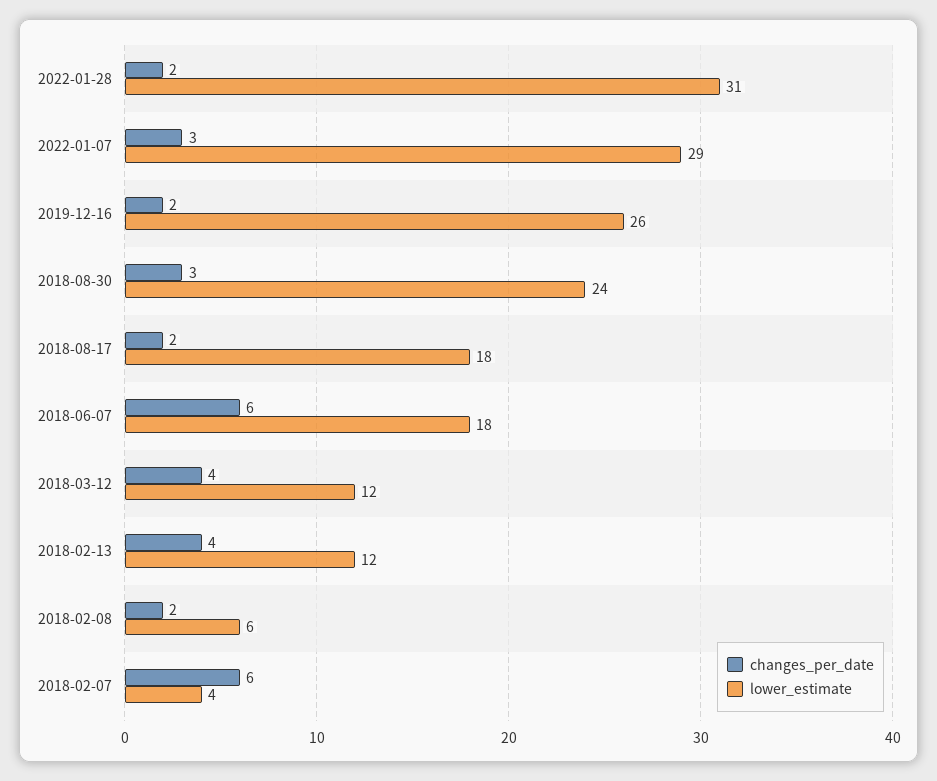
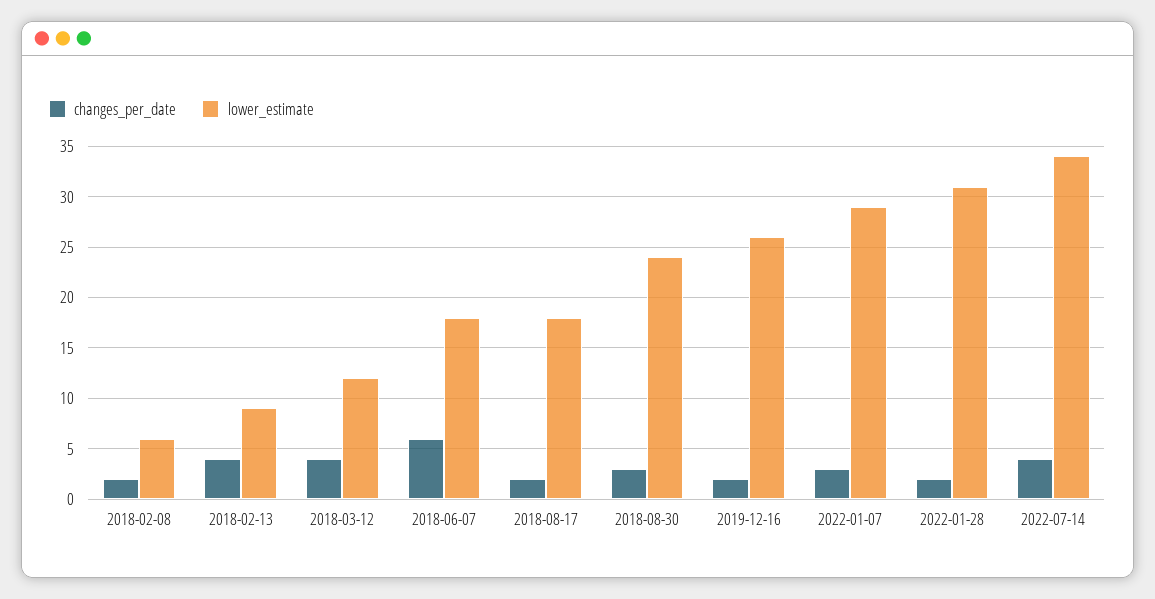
lower_estimate, 2018-02-13: 12 -> 9
changes_per_date, 2018-02-07: 6 -> none
lower_estimate, 2018-02-07: 4 -> none
changes_per_date, 2022-07-14: none -> 4
lower_estimate, 2022-07-14: none -> 34

